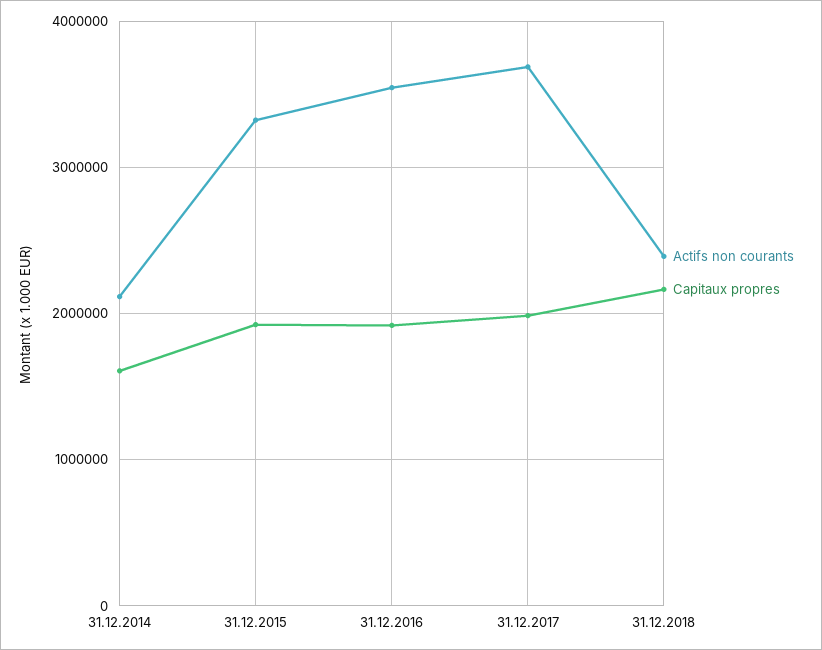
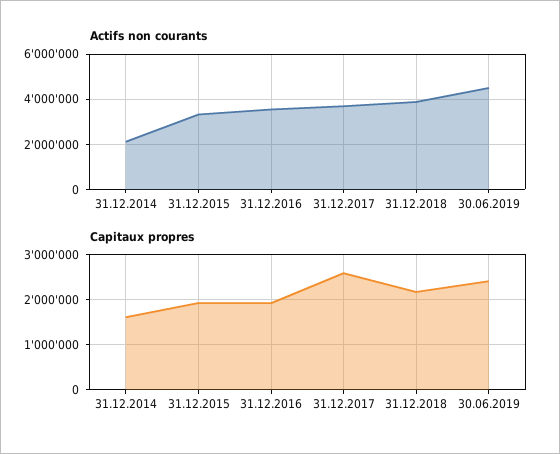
Capitaux propres, 31.12.2017: 2000000 -> 2600000
Actifs non courants, 31.12.2018: 2400000 -> 4000000
Actifs non courants, 30.06.2019: none -> 4500000
Capitaux propres, 30.06.2019: none -> 2400000

